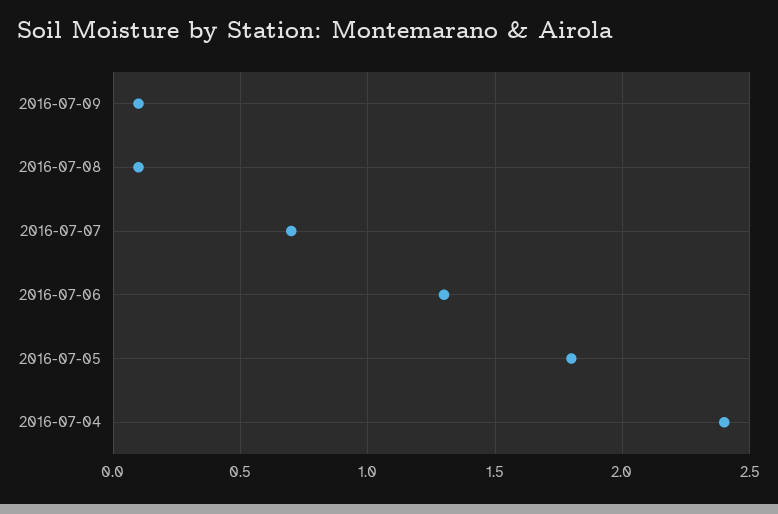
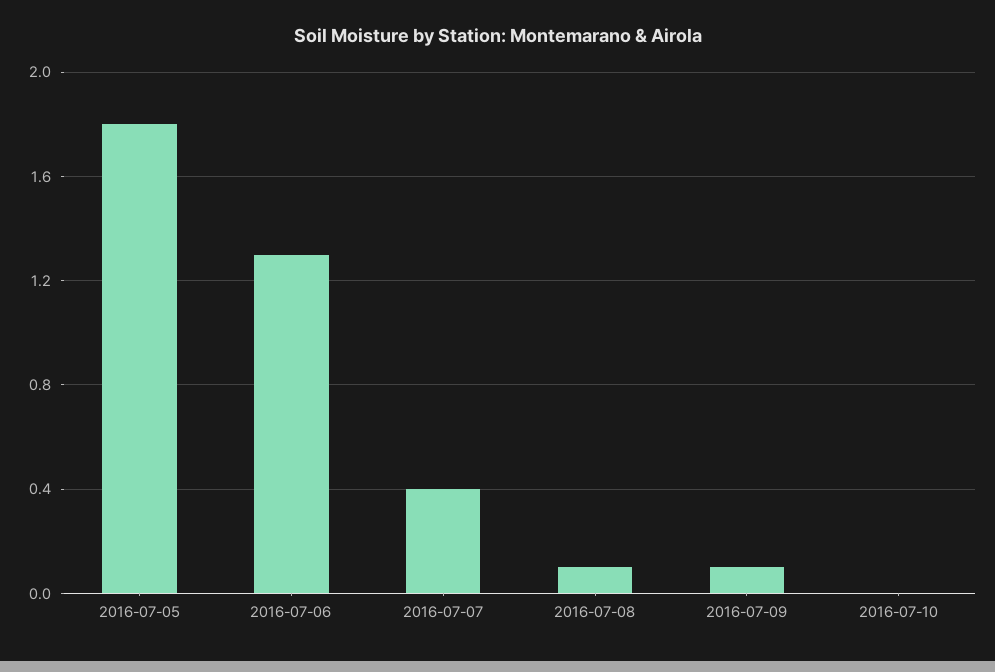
2016-07-07: 0.7 -> 0.4
2016-07-04: 2.4 -> none
2016-07-10: none -> 0

